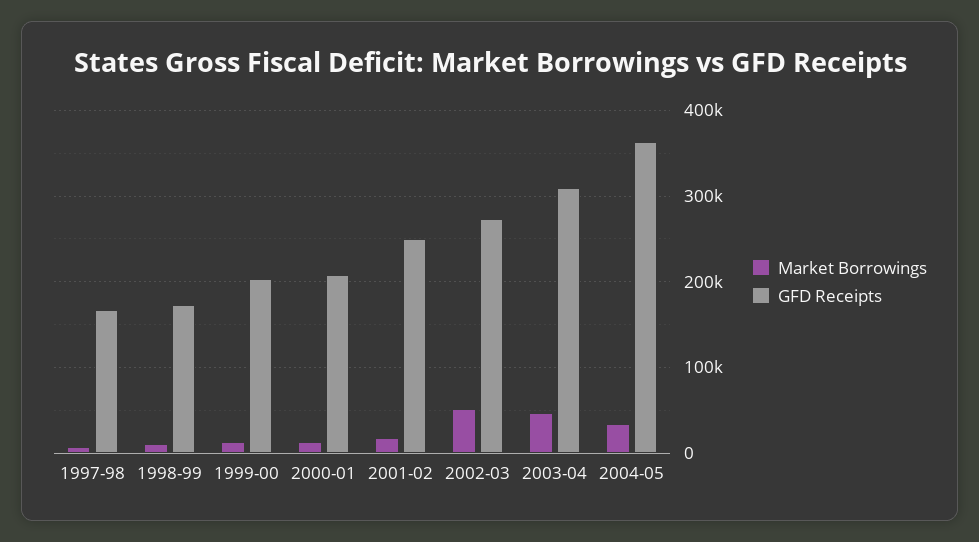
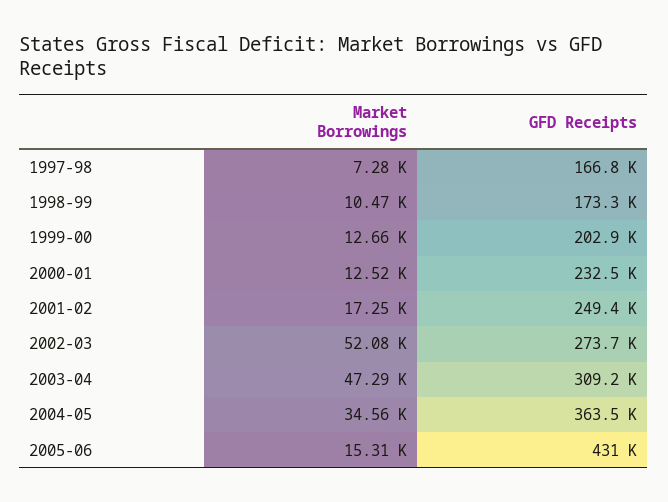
GFD Receipts, 2000-01: 210000 -> 232500
Market Borrowings, 2005-06: none -> 15310
GFD Receipts, 2005-06: none -> 431000

